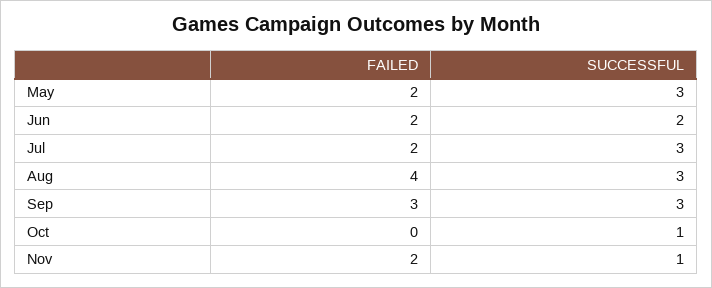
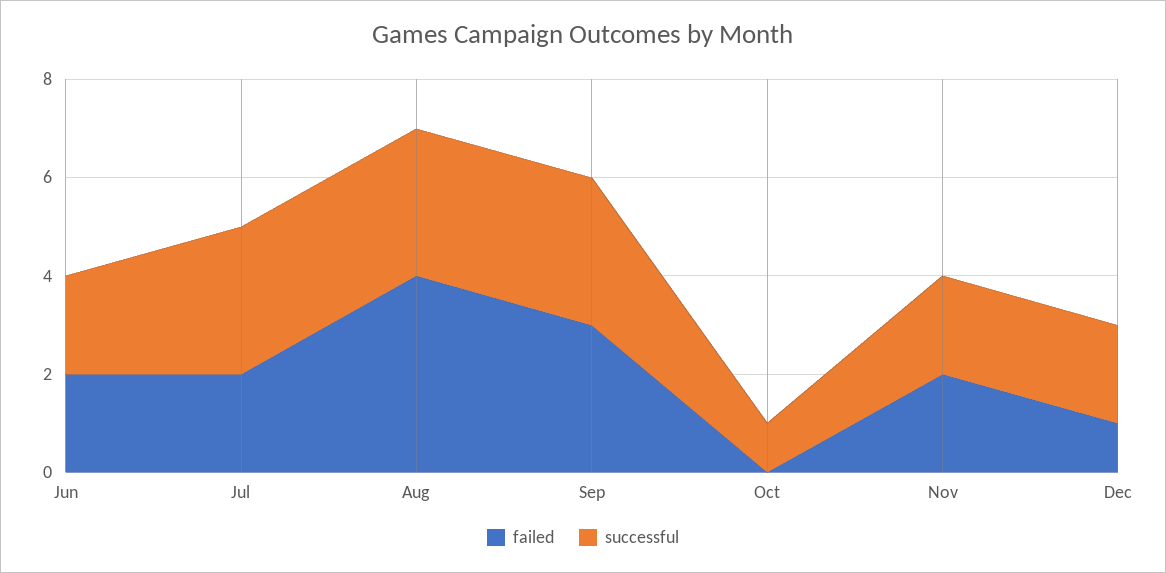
FAILED, May: 2 -> none
SUCCESSFUL, May: 3 -> none
SUCCESSFUL, Nov: 1 -> 2
FAILED, Dec: none -> 1
SUCCESSFUL, Dec: none -> 2

